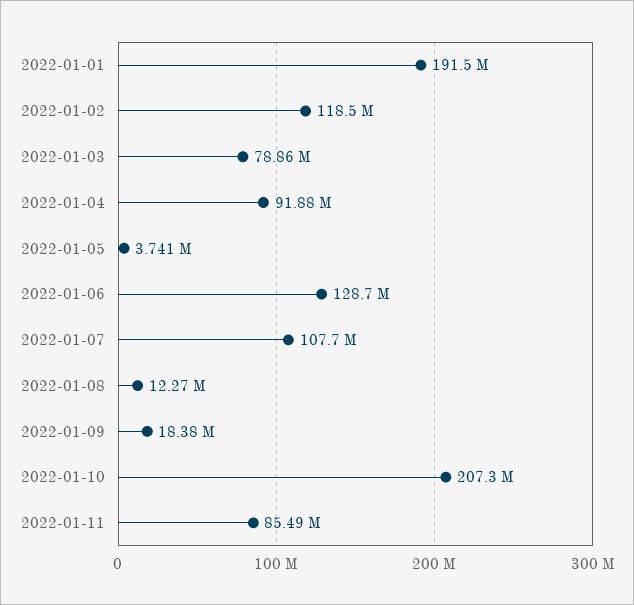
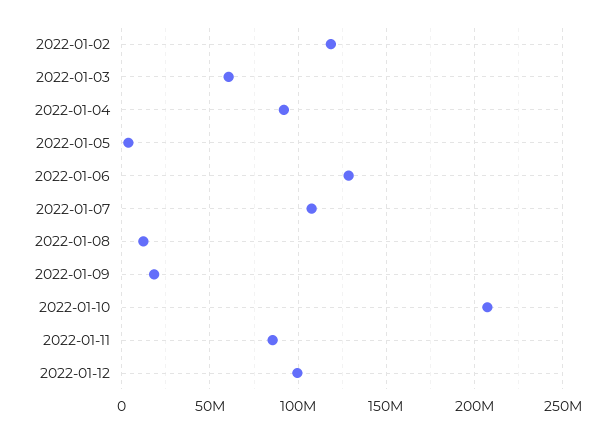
2022-01-01: 191500000 -> none
2022-01-03: 78860000 -> 60000000
2022-01-12: none -> 100000000

